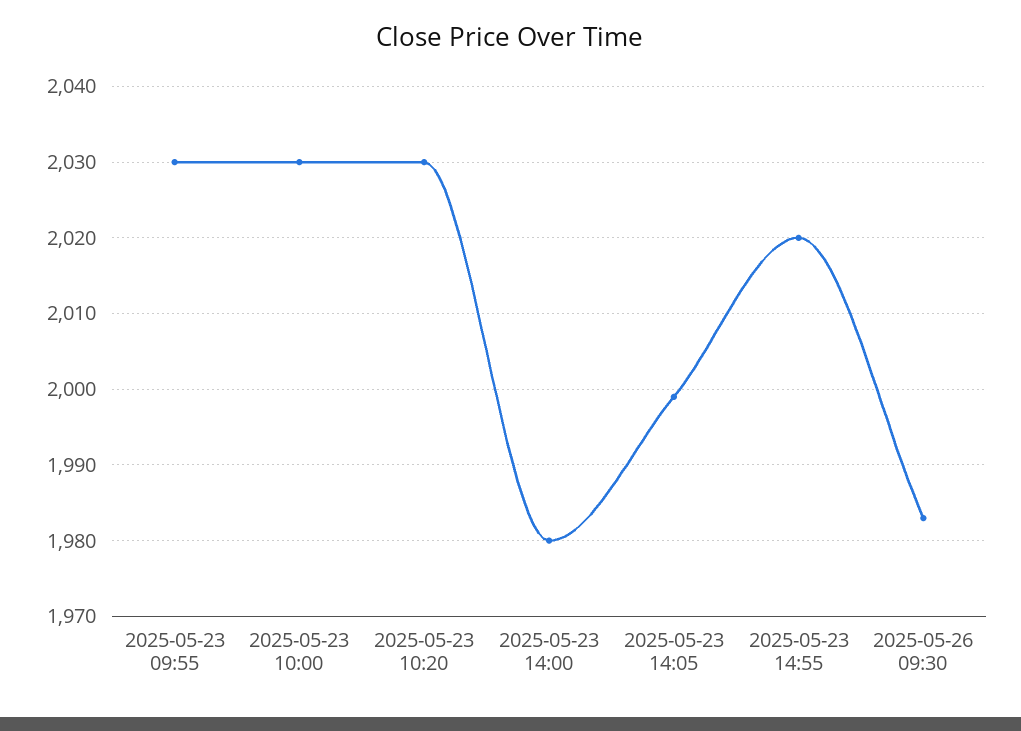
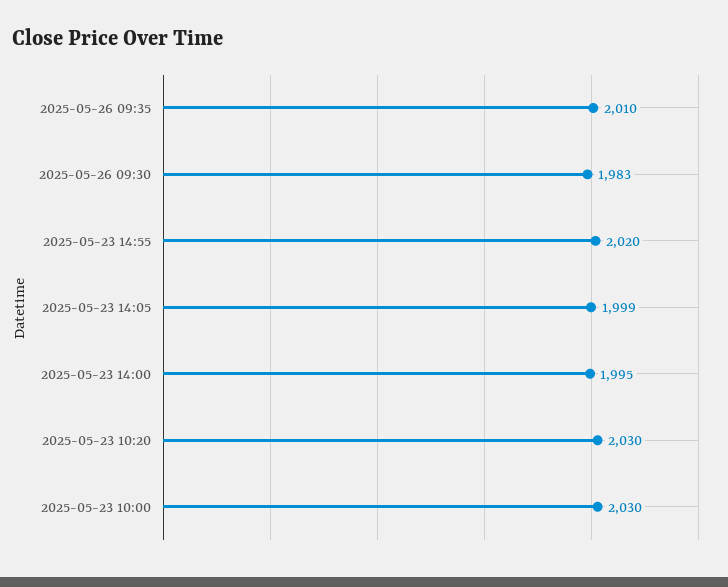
2025-05-23 09:55: 2030 -> none
2025-05-23 14:00: 1980 -> 1995
2025-05-26 09:35: none -> 2010

